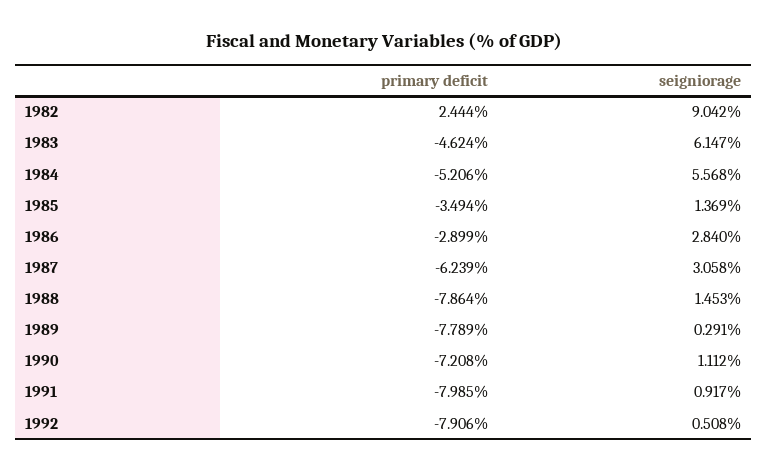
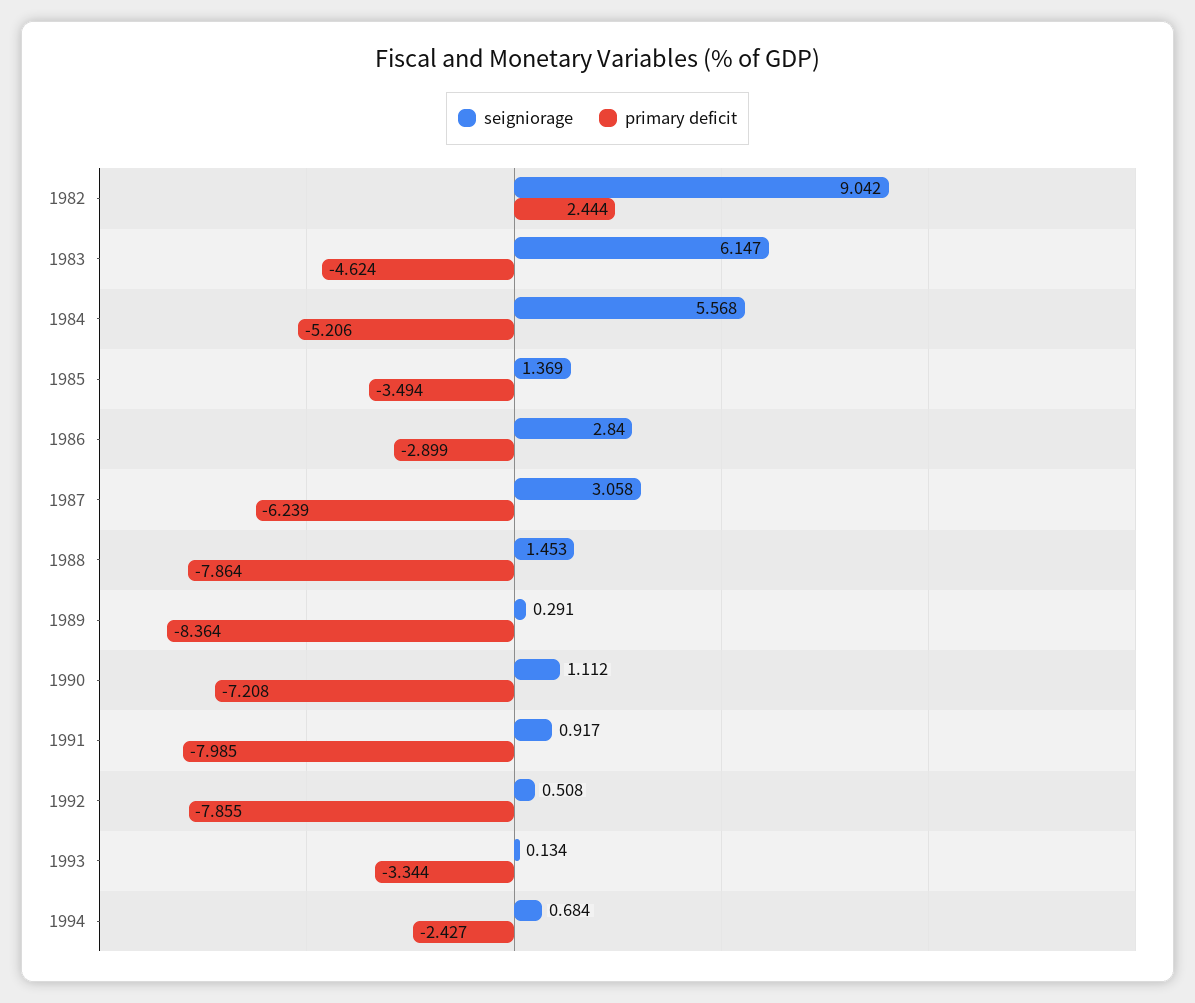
primary deficit, 1989: -7.789 -> -8.364
primary deficit, 1992: -7.906 -> -7.855
seigniorage, 1993: none -> 0.134
primary deficit, 1993: none -> -3.344
seigniorage, 1994: none -> 0.684
primary deficit, 1994: none -> -2.427

